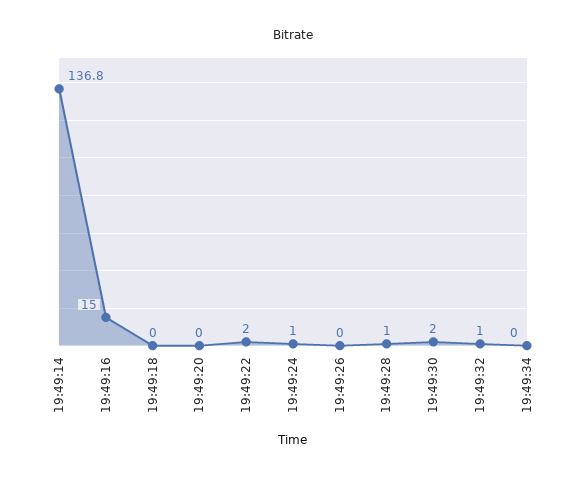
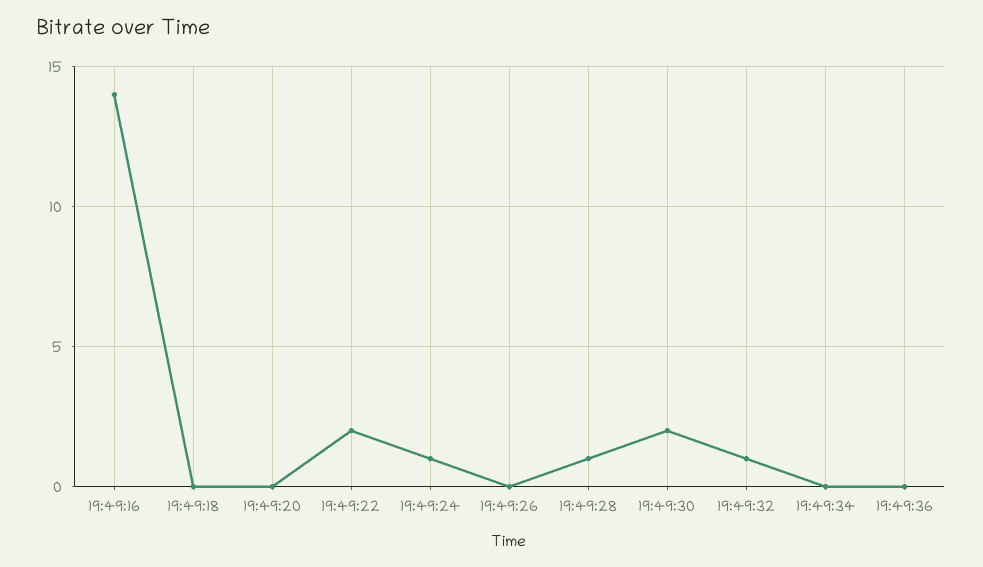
19:49:14: 136.8 -> none
19:49:16: 15 -> 14
19:49:36: none -> 0

